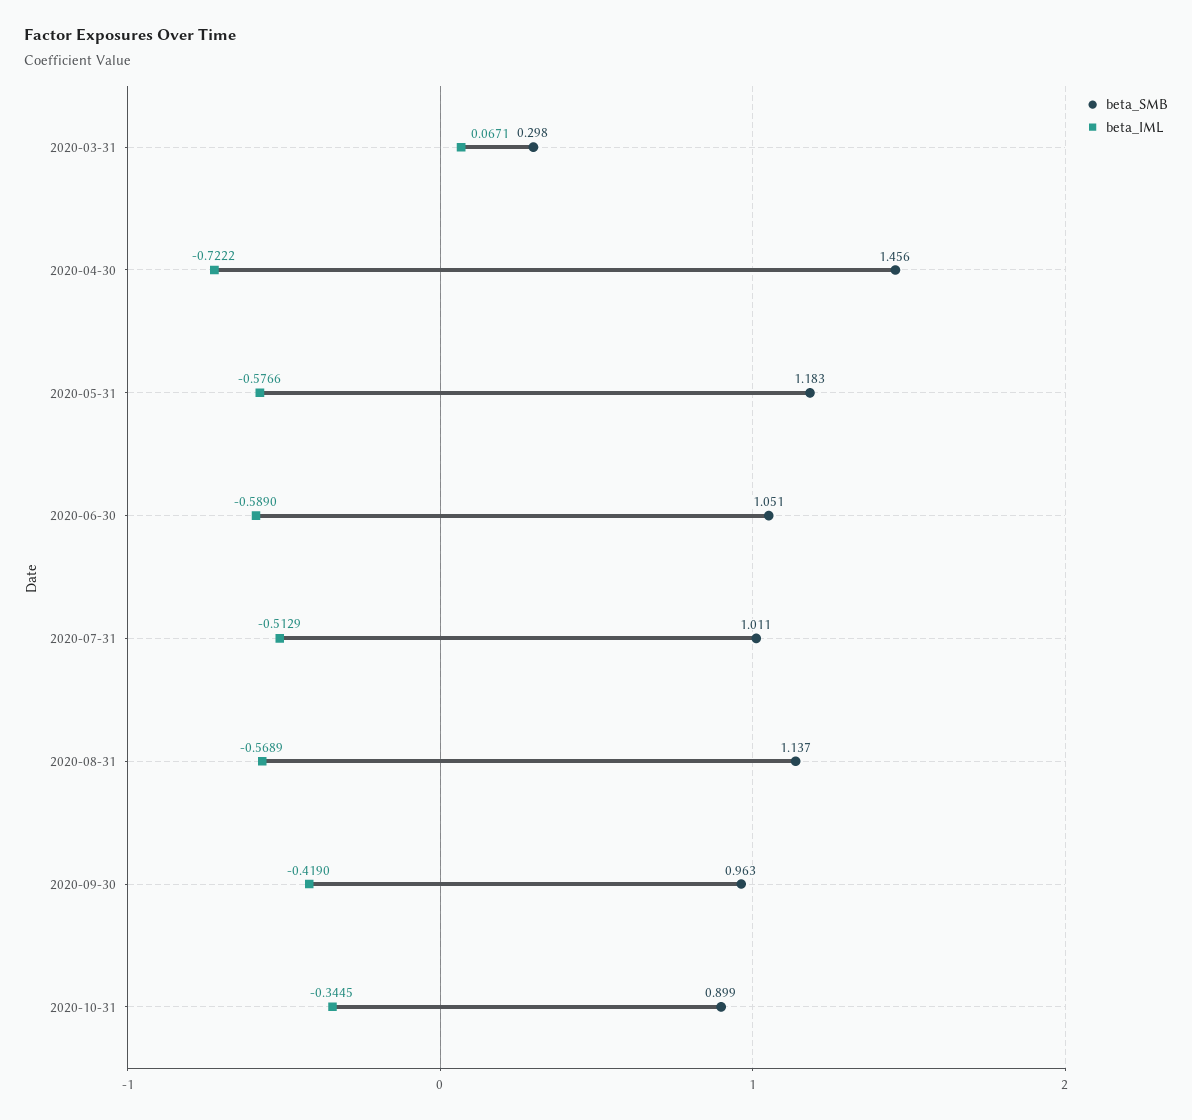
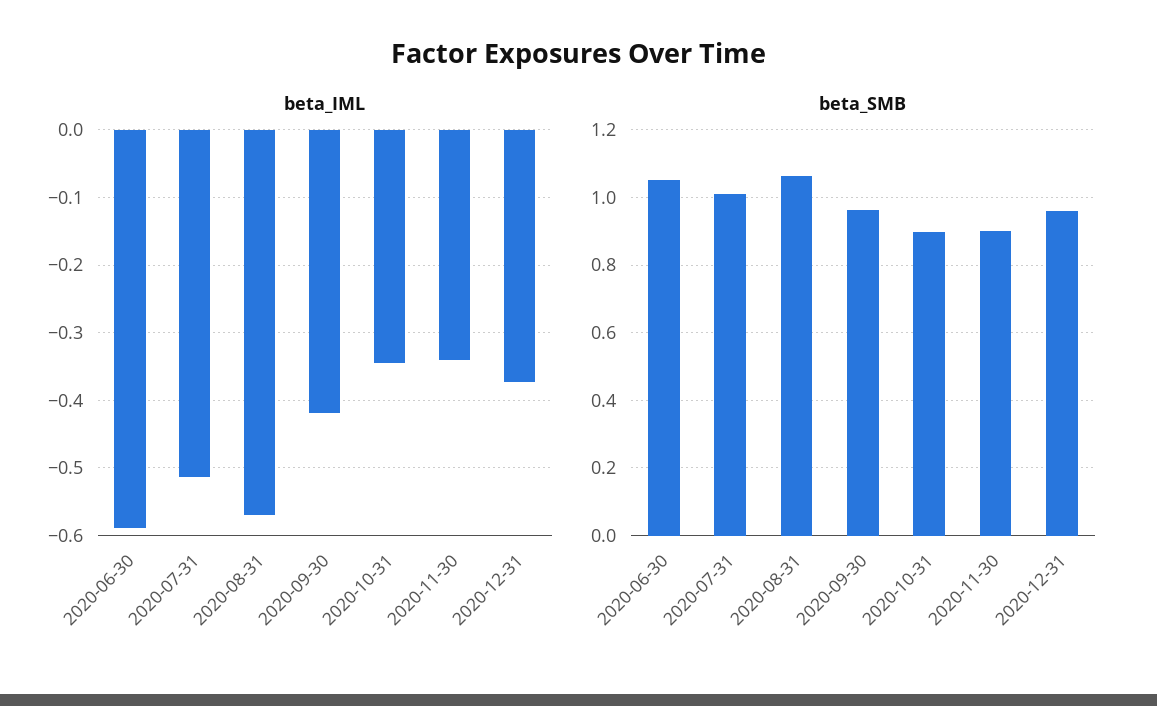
beta_SMB, 2020-03-31: 0.298 -> none
beta_IML, 2020-03-31: 0.0671 -> none
beta_SMB, 2020-04-30: 1.456 -> none
beta_IML, 2020-04-30: -0.7222 -> none
beta_SMB, 2020-05-31: 1.183 -> none
beta_IML, 2020-05-31: -0.5766 -> none
beta_SMB, 2020-08-31: 1.137 -> 1.06
beta_IML, 2020-11-30: none -> -0.34
beta_IML, 2020-12-31: none -> -0.37
beta_SMB, 2020-11-30: none -> 0.9
beta_SMB, 2020-12-31: none -> 0.96

